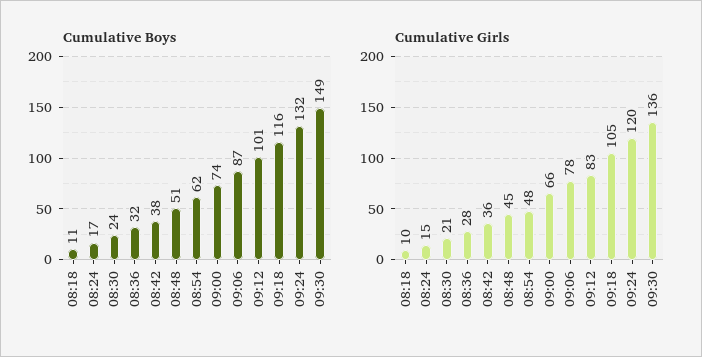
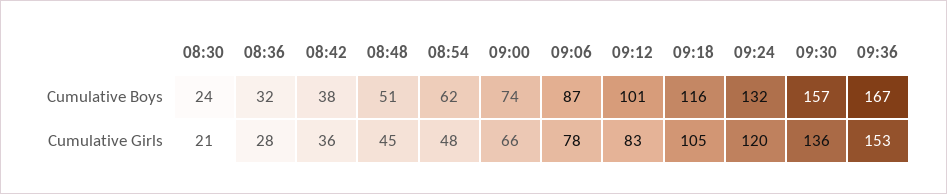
Cumulative Boys, 08:18: 11 -> none
Cumulative Boys, 08:24: 17 -> none
Cumulative Boys, 09:30: 149 -> 157
Cumulative Girls, 08:18: 10 -> none
Cumulative Girls, 08:24: 15 -> none
Cumulative Boys, 09:36: none -> 167
Cumulative Girls, 09:36: none -> 153

